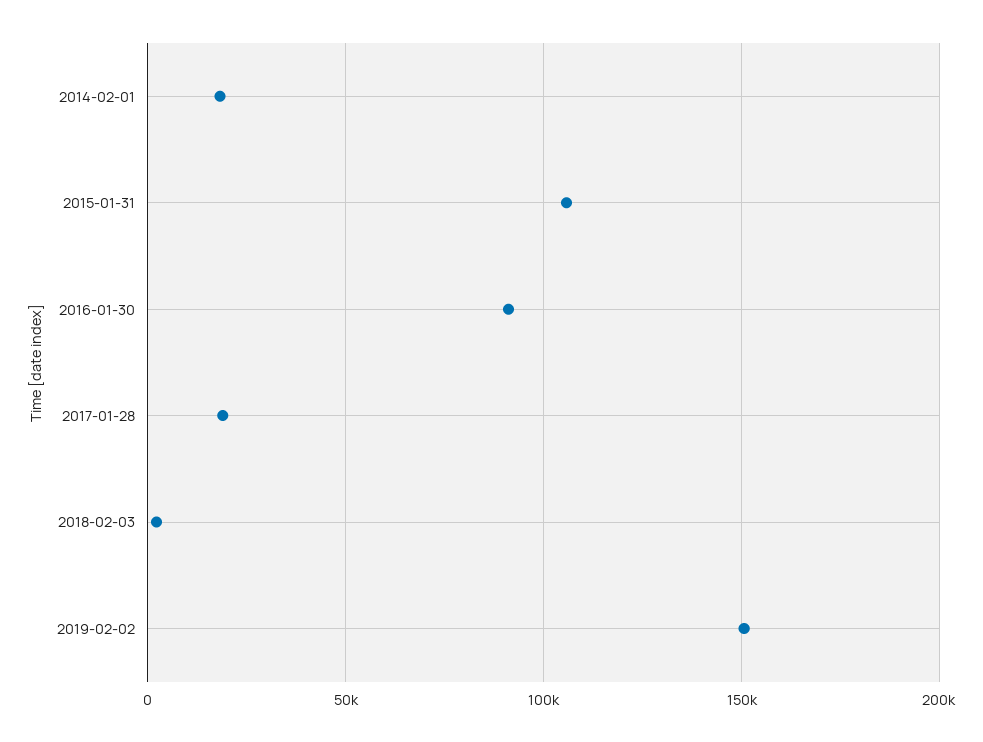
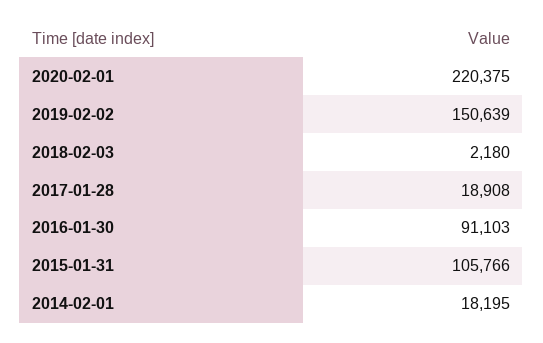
2020-02-01: none -> 220375

